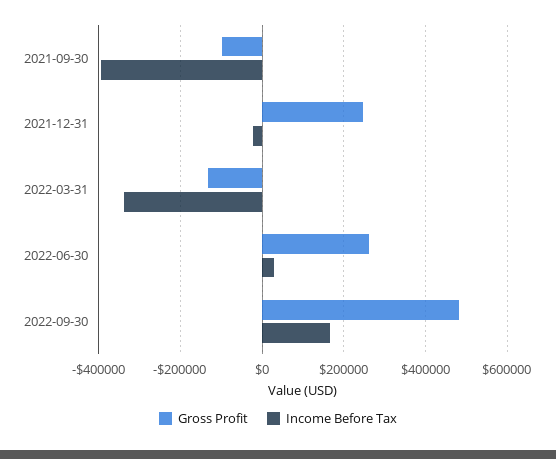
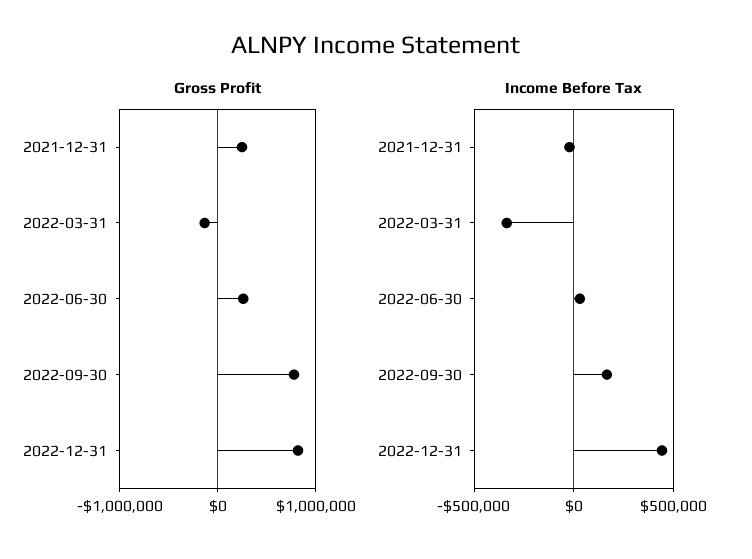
Gross Profit, 2021-09-30: -100000 -> none
Income Before Tax, 2021-09-30: -400000 -> none
Gross Profit, 2022-09-30: 480000 -> 800000
Gross Profit, 2022-12-31: none -> 800000
Income Before Tax, 2022-12-31: none -> 450000

